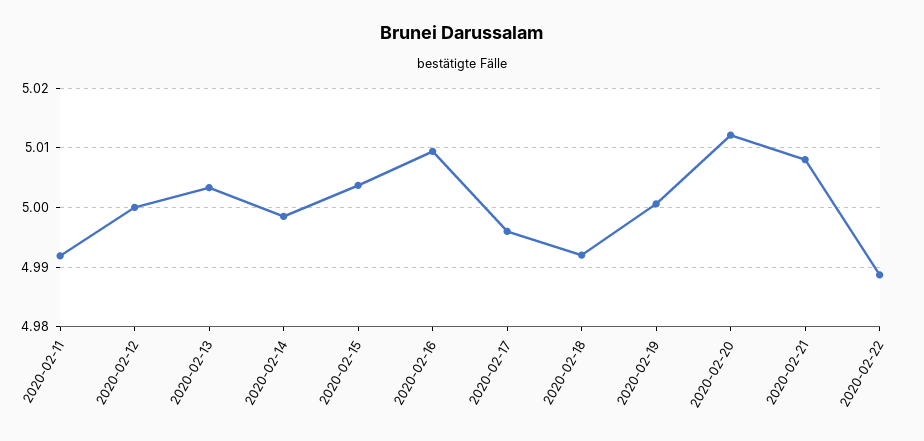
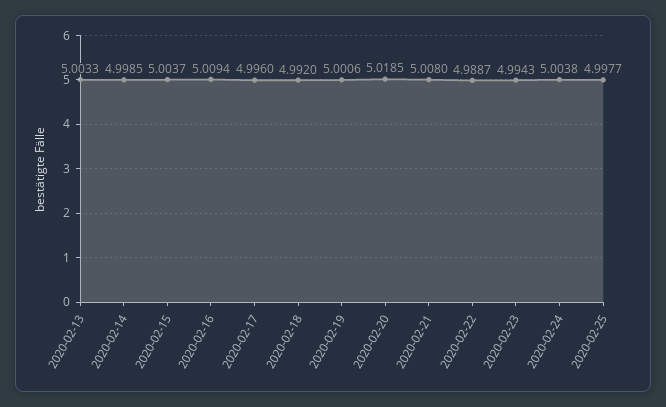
2020-02-11: 4.992 -> none
2020-02-12: 5 -> none
2020-02-20: 5.012 -> 5.0185
2020-02-23: none -> 4.9943
2020-02-24: none -> 5.0038
2020-02-25: none -> 4.9977

